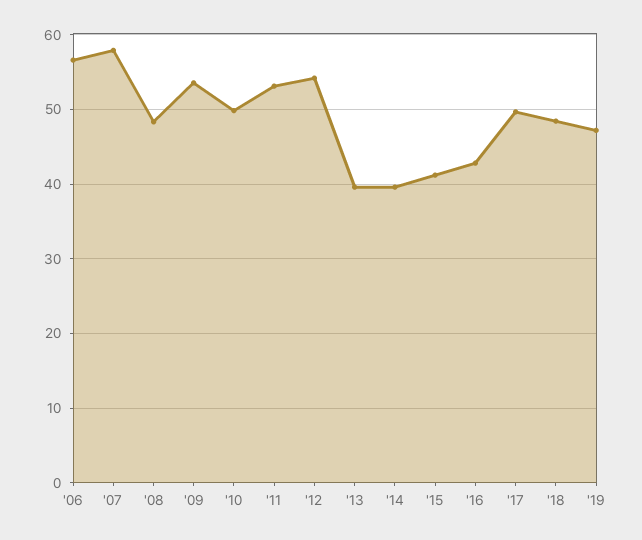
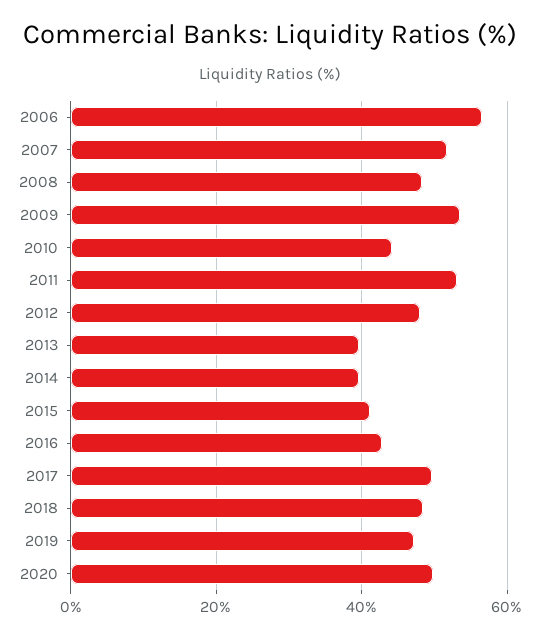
'07: 58 -> 52
'10: 50 -> 44
'12: 54 -> 48
2020: none -> 50

